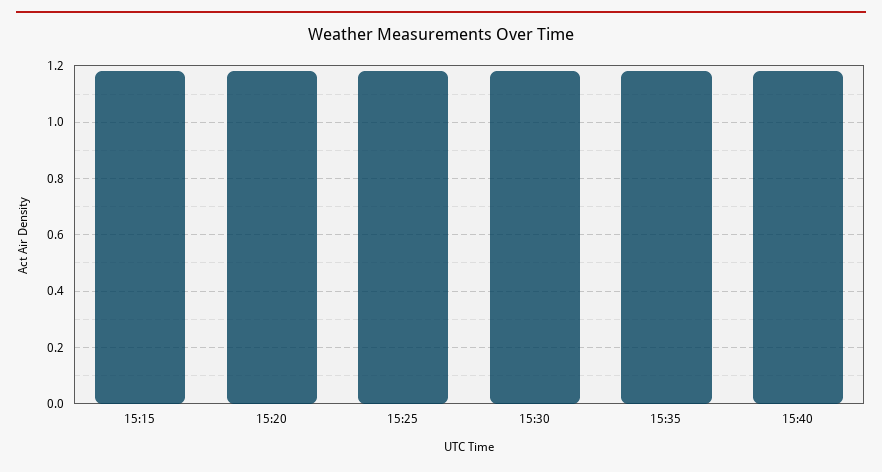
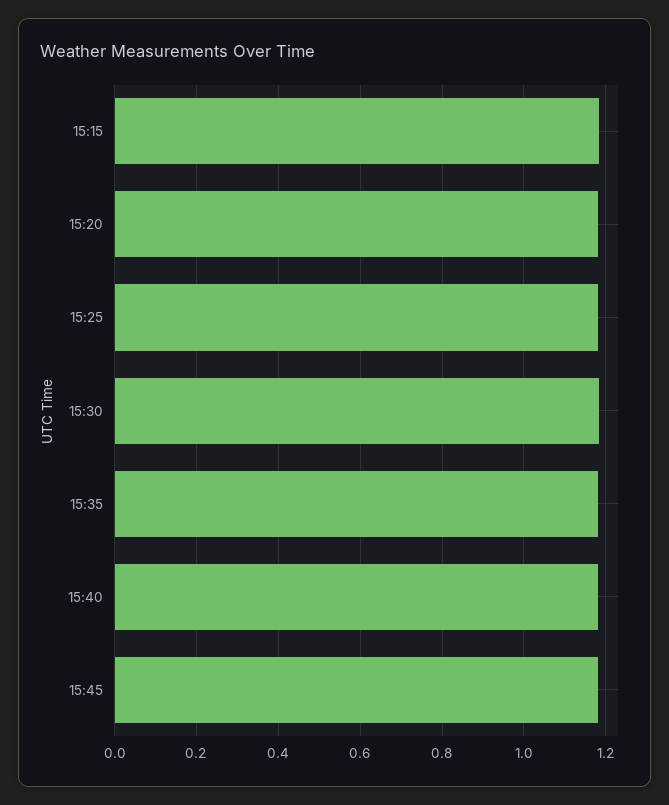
15:45: none -> 1.18

